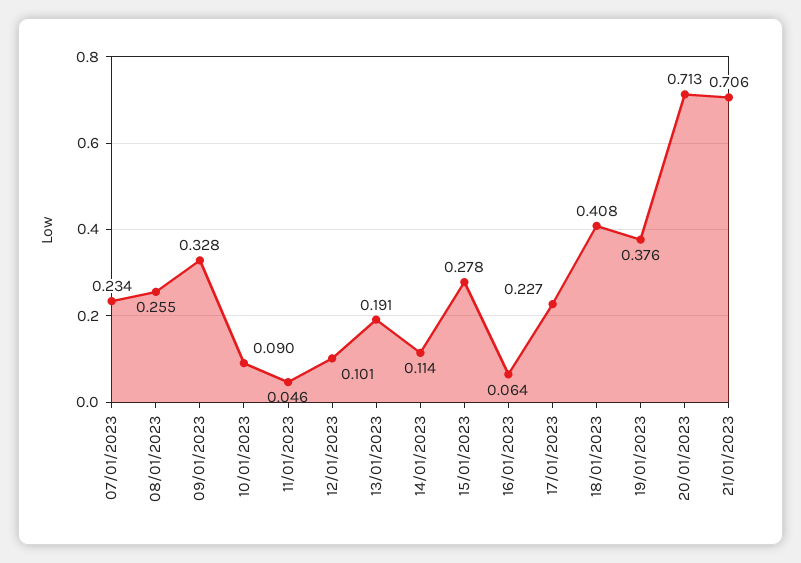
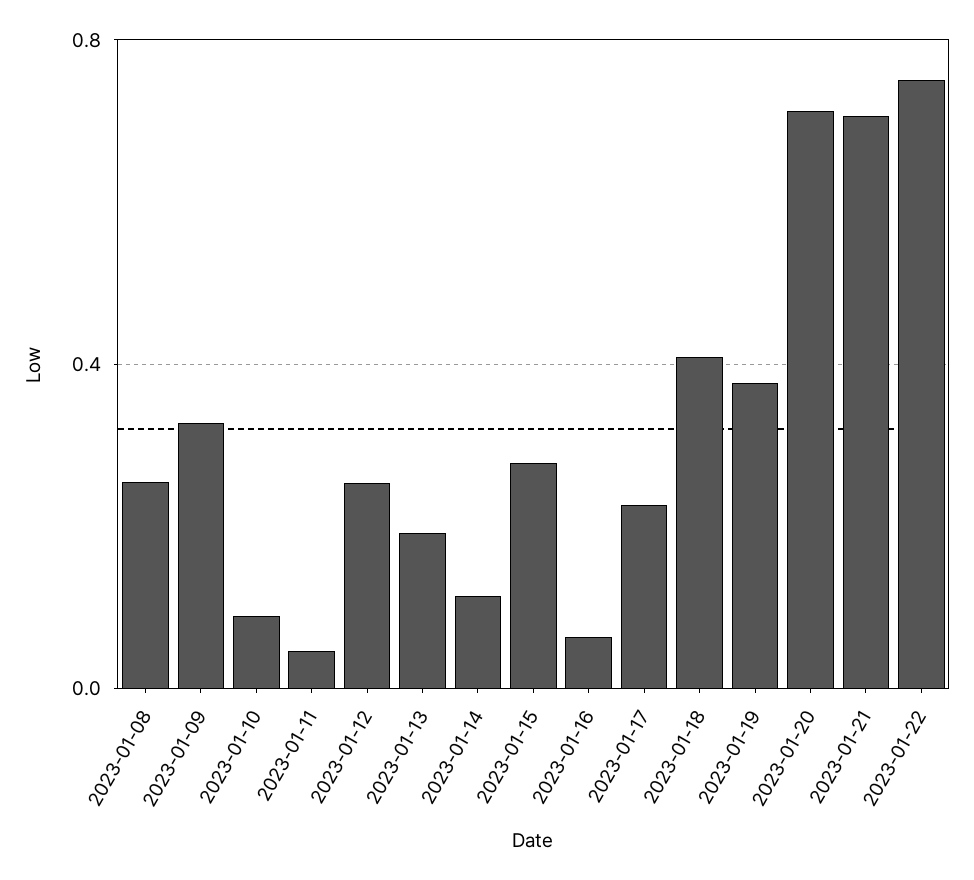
07/01/2023: 0.234 -> none
12/01/2023: 0.101 -> 0.25
2023-01-22: none -> 0.75

